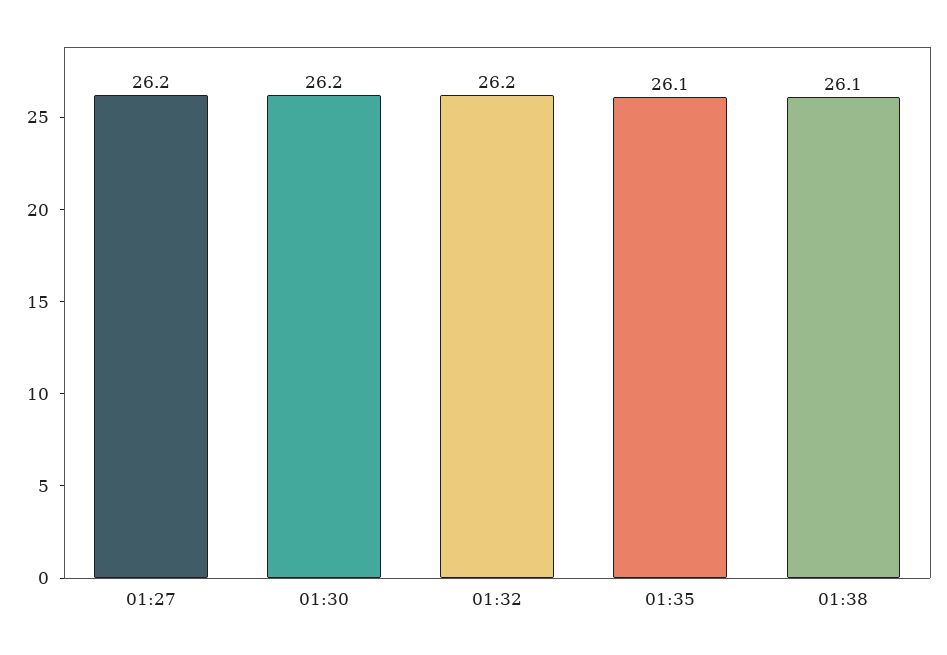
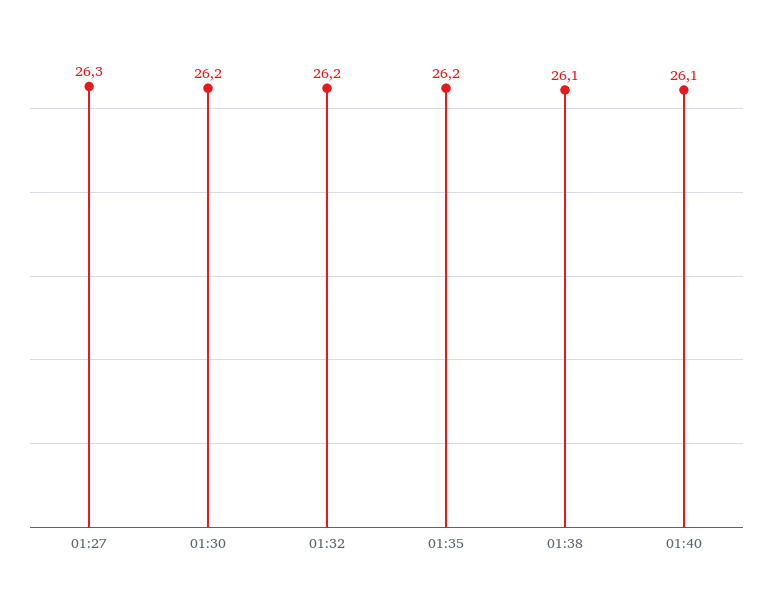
01:27: 26.2 -> 26.3
01:35: 26.1 -> 26.2
01:40: none -> 26.1

